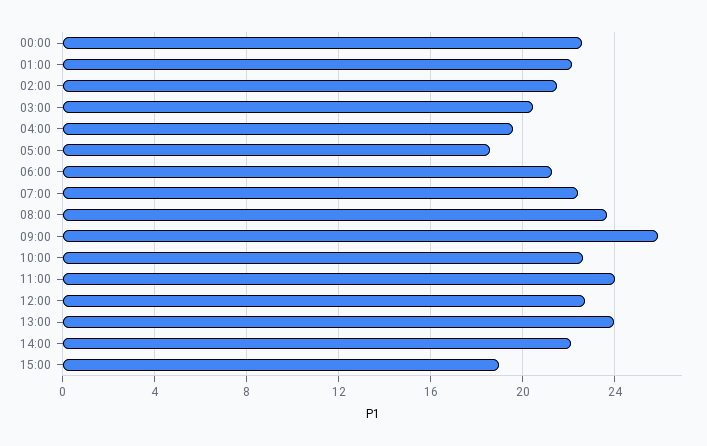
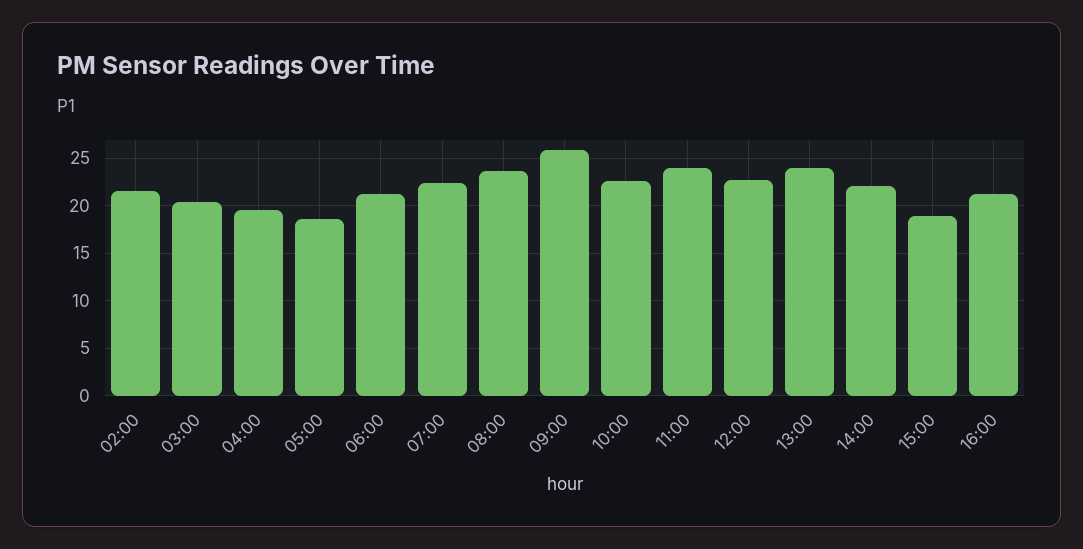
00:00: 22.5 -> none
01:00: 22 -> none
16:00: none -> 21

